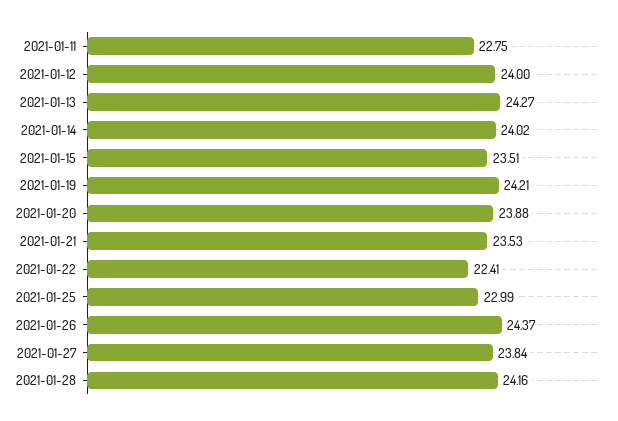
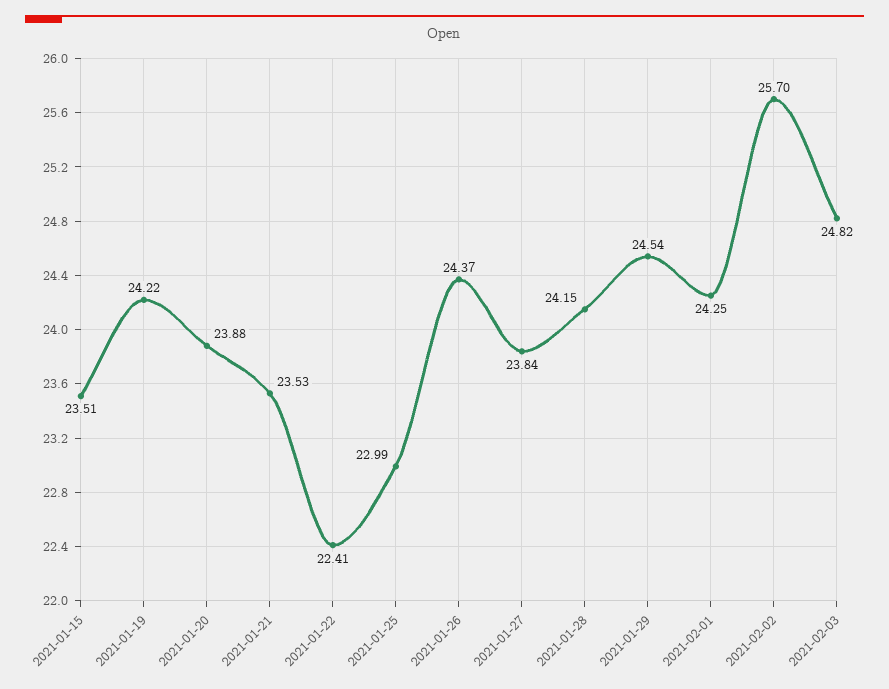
2021-01-11: 22.75 -> none
2021-01-12: 24 -> none
2021-01-13: 24.27 -> none
2021-01-14: 24.02 -> none
2021-01-19: 24.21 -> 24.22
2021-01-28: 24.16 -> 24.15
2021-01-29: none -> 24.54
2021-02-01: none -> 24.25
2021-02-02: none -> 25.7
2021-02-03: none -> 24.82

